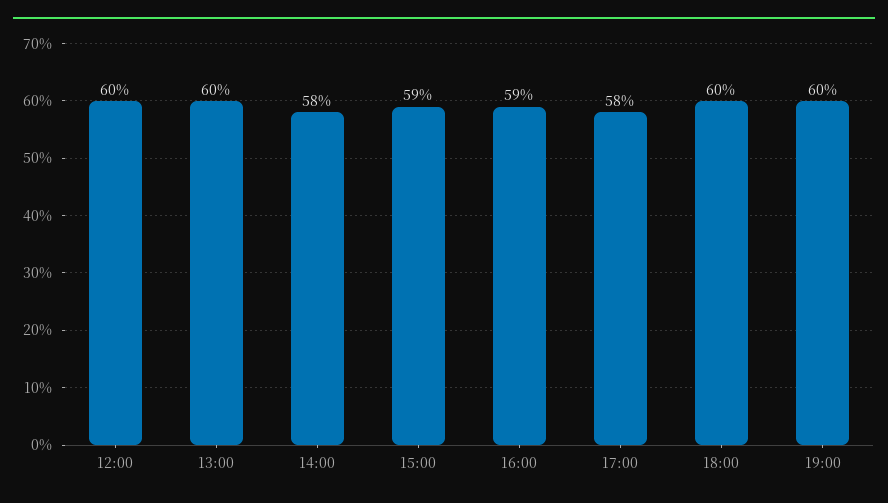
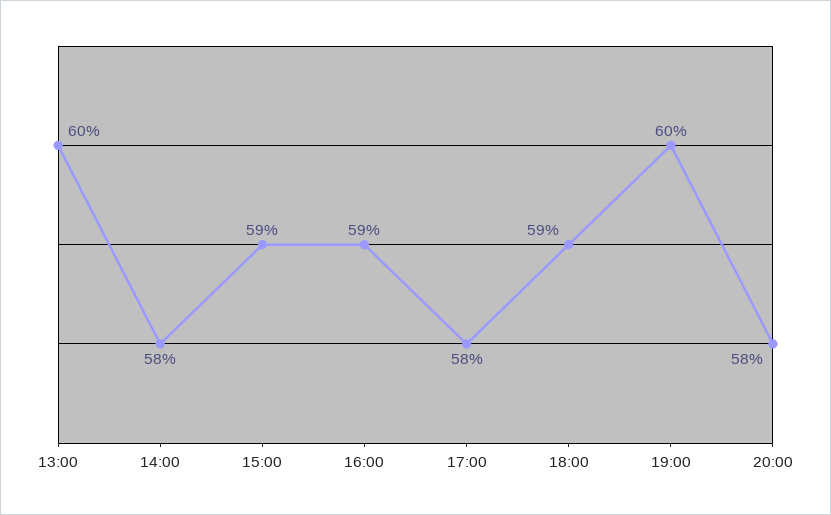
12:00: 60 -> none
18:00: 60 -> 59
20:00: none -> 58

